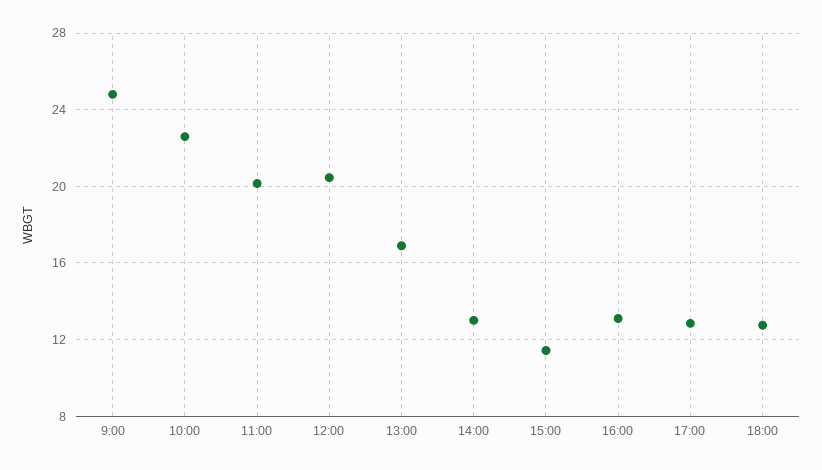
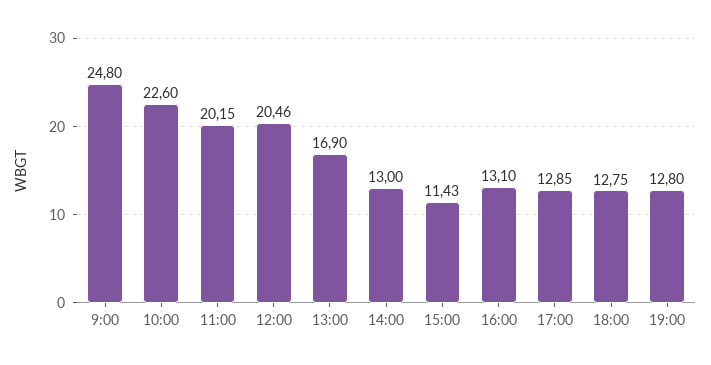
19:00: none -> 12.8

